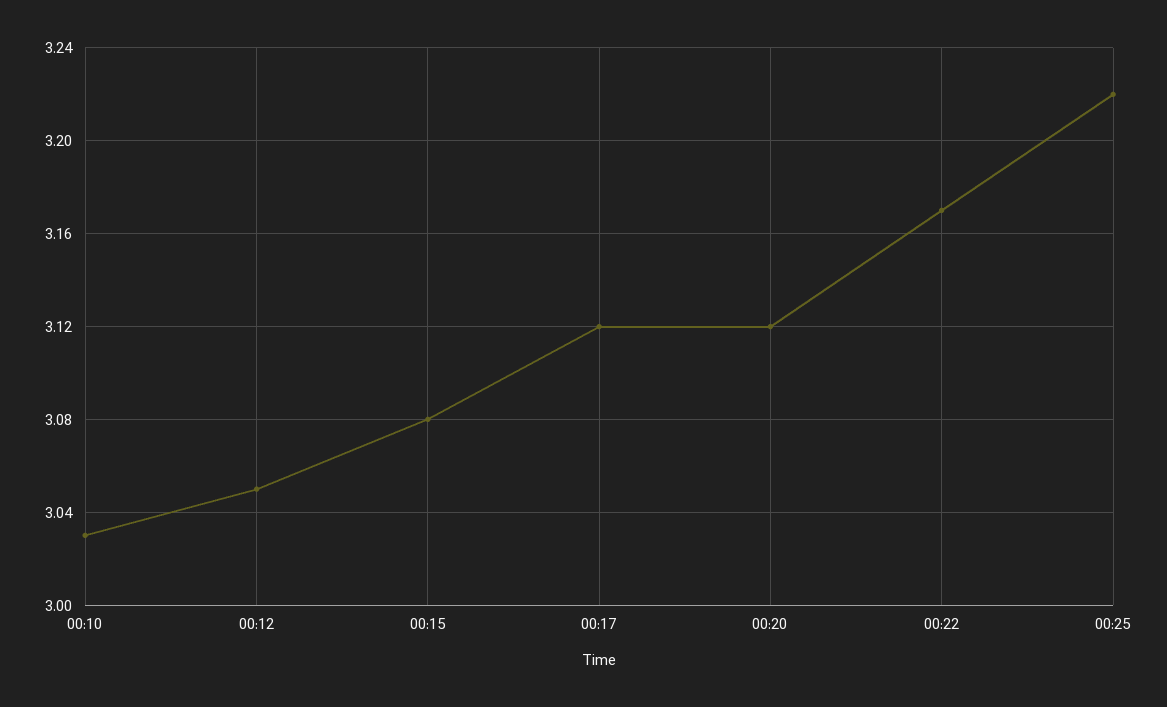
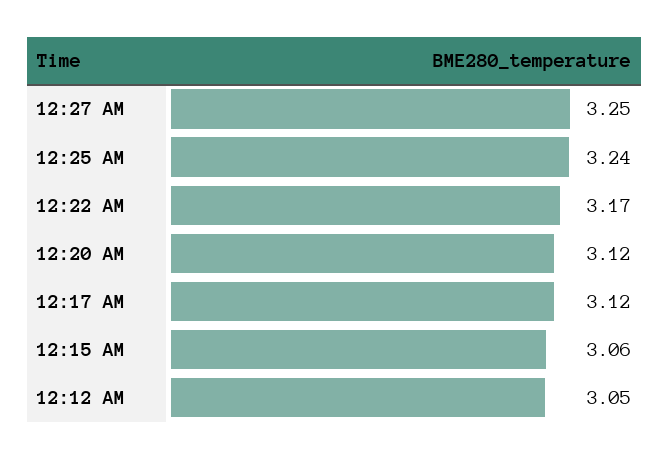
00:10: 3.03 -> none
00:15: 3.08 -> 3.06
00:25: 3.22 -> 3.24
12:27 AM: none -> 3.25

